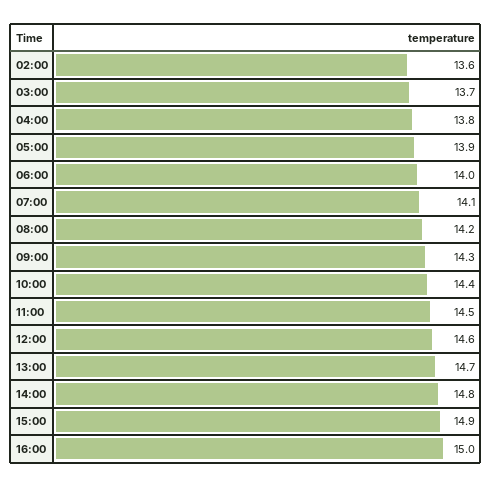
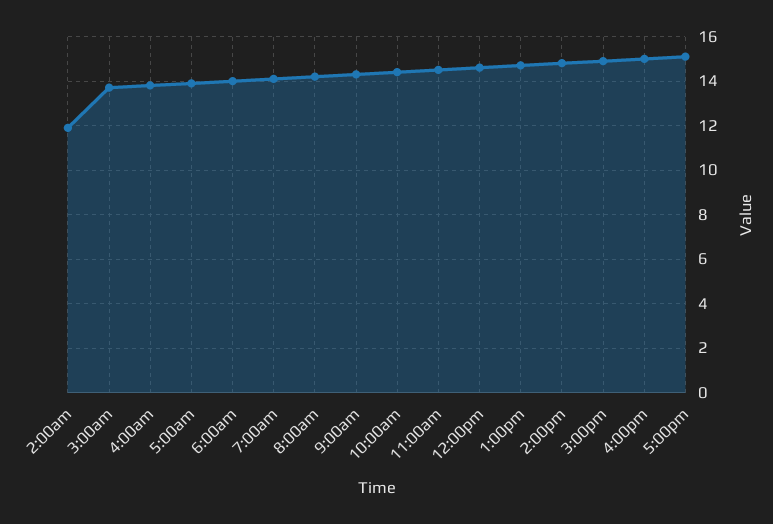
02:00: 13.6 -> 12
5:00pm: none -> 15

